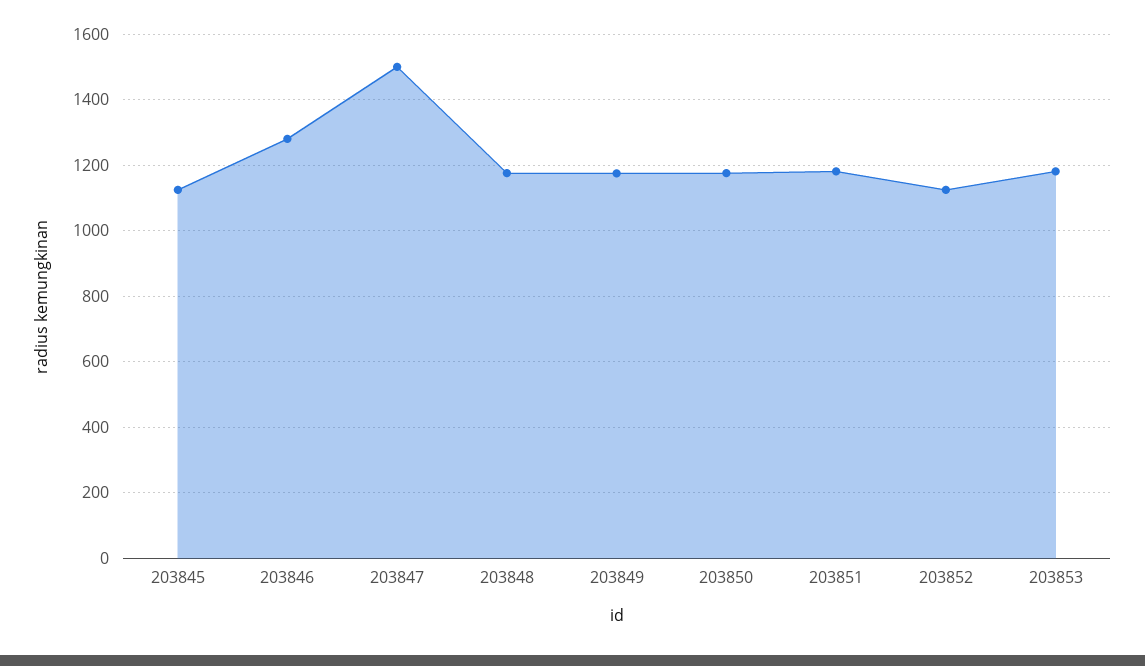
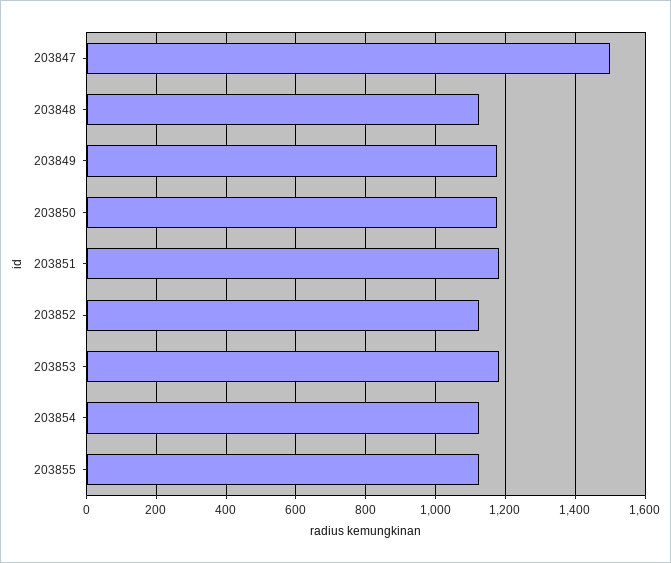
203845: 1120 -> none
203846: 1280 -> none
203848: 1180 -> 1120
203854: none -> 1120
203855: none -> 1120

